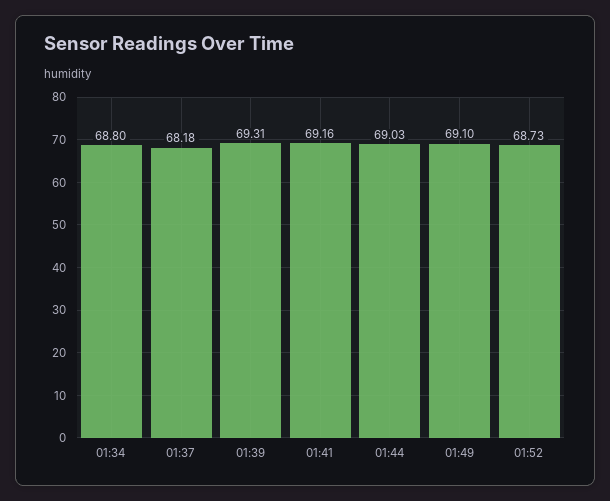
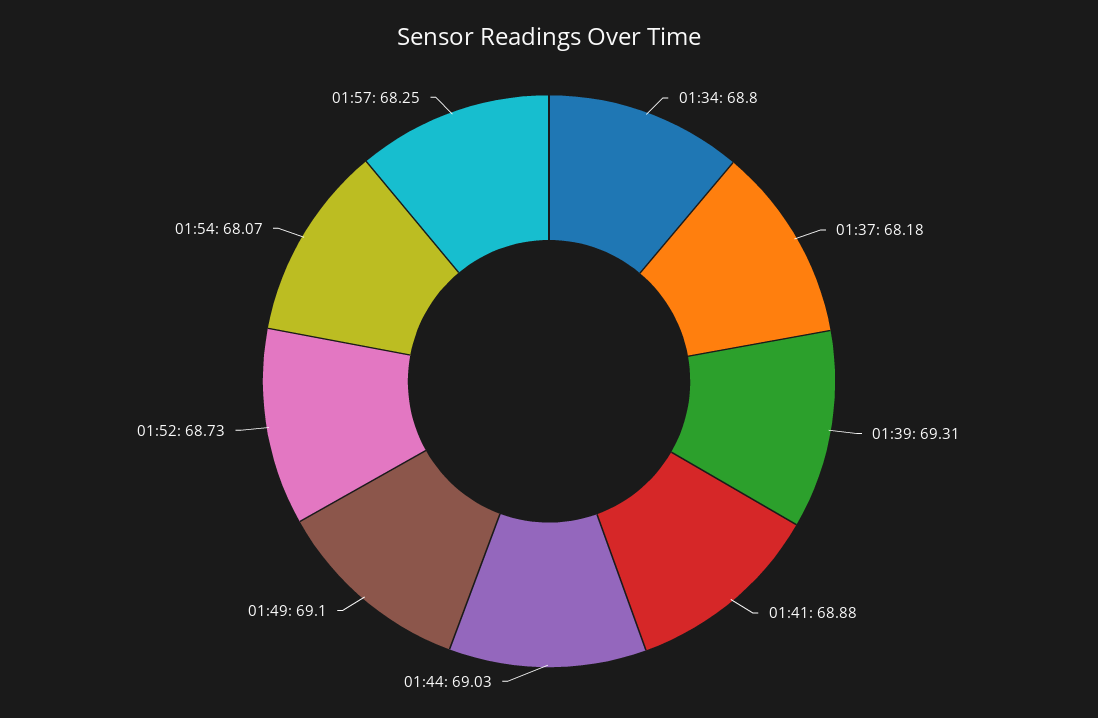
01:41: 69.16 -> 68.88
01:54: none -> 68.07
01:57: none -> 68.25

